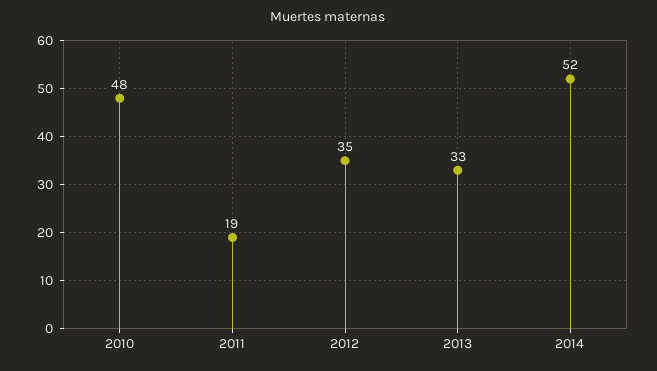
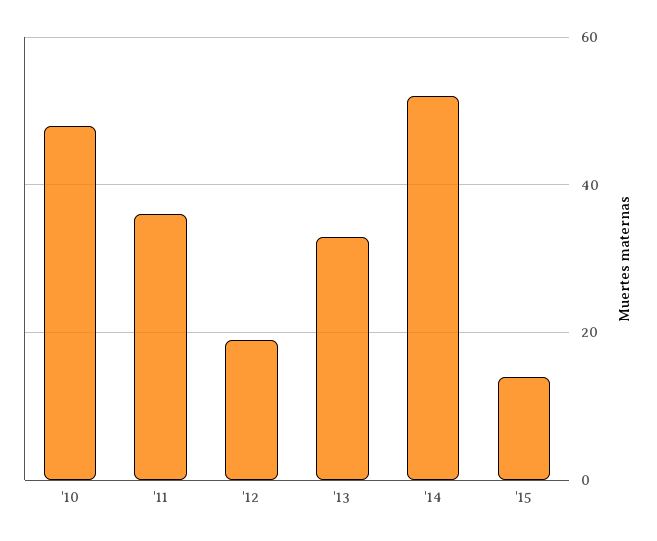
2011: 19 -> 35
2012: 35 -> 20
'15: none -> 15

